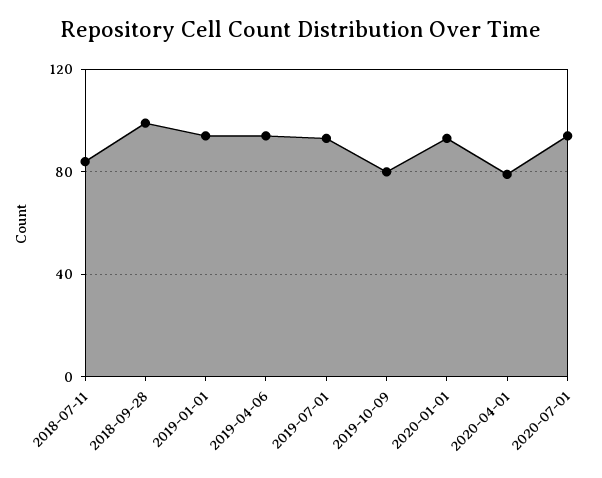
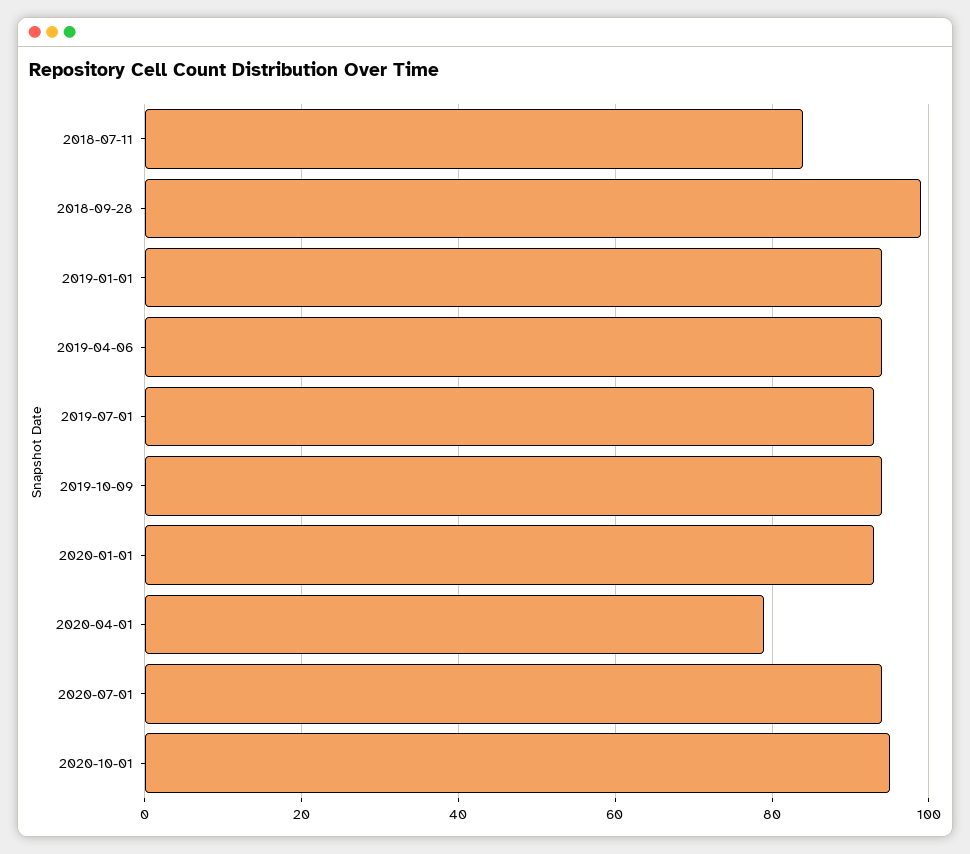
2019-10-09: 80 -> 95
2020-10-01: none -> 95

